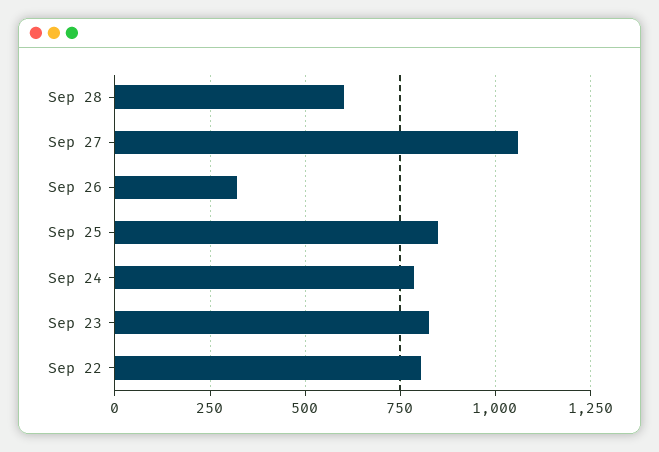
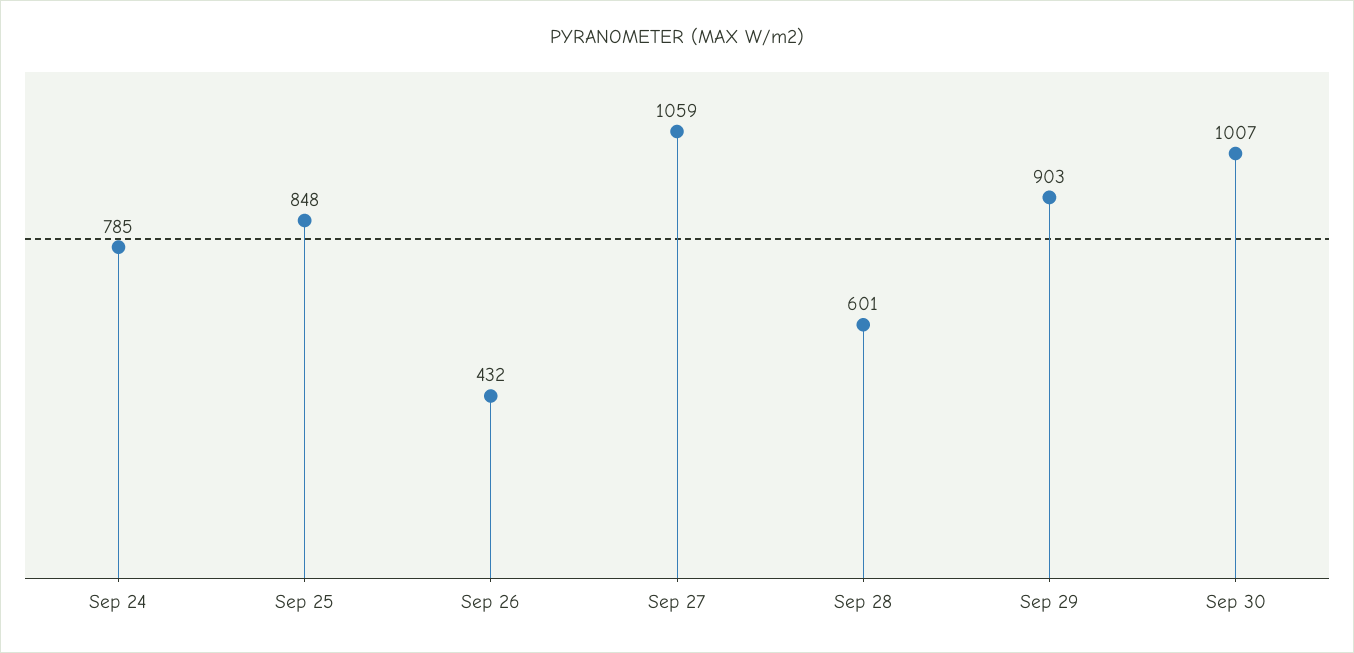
Sep 26: 325 -> 432
Sep 23: 825 -> none
Sep 22: 800 -> none
Sep 29: none -> 903
Sep 30: none -> 1007

